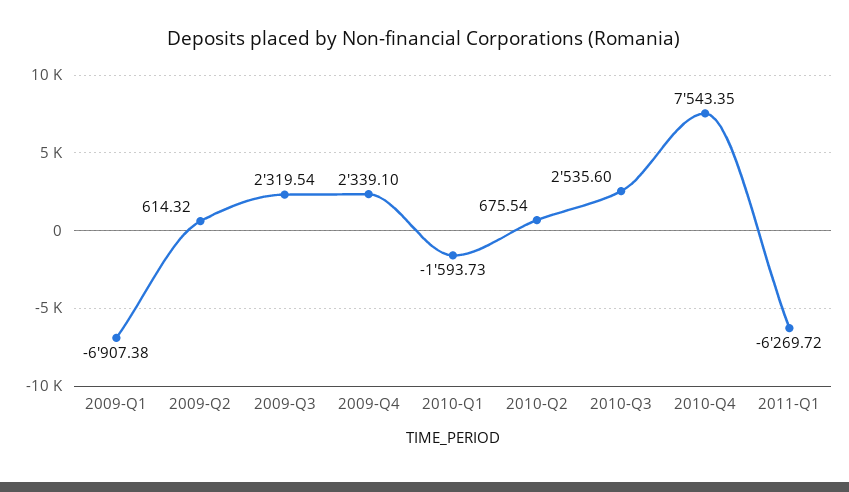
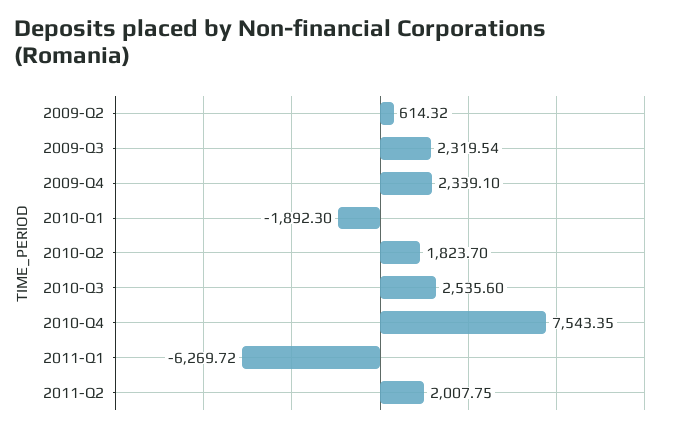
2009-Q1: -6907.38 -> none
2010-Q1: -1593.73 -> -1892.3
2010-Q2: 675.54 -> 1823.7
2011-Q2: none -> 2007.75

